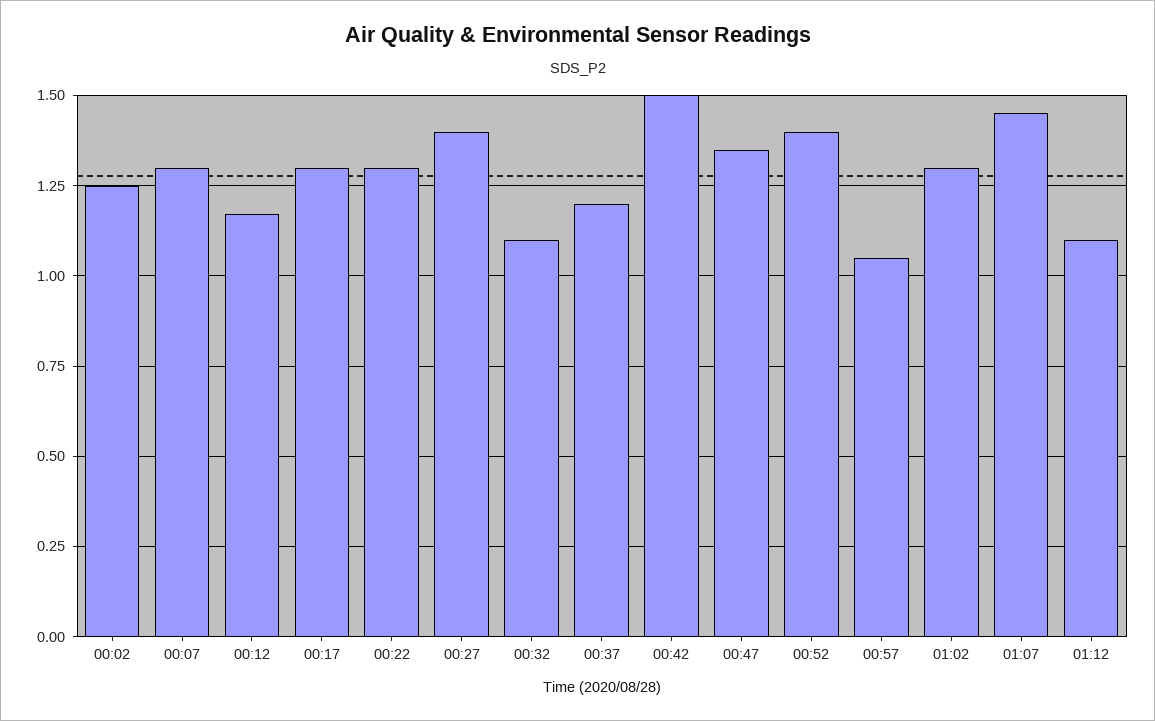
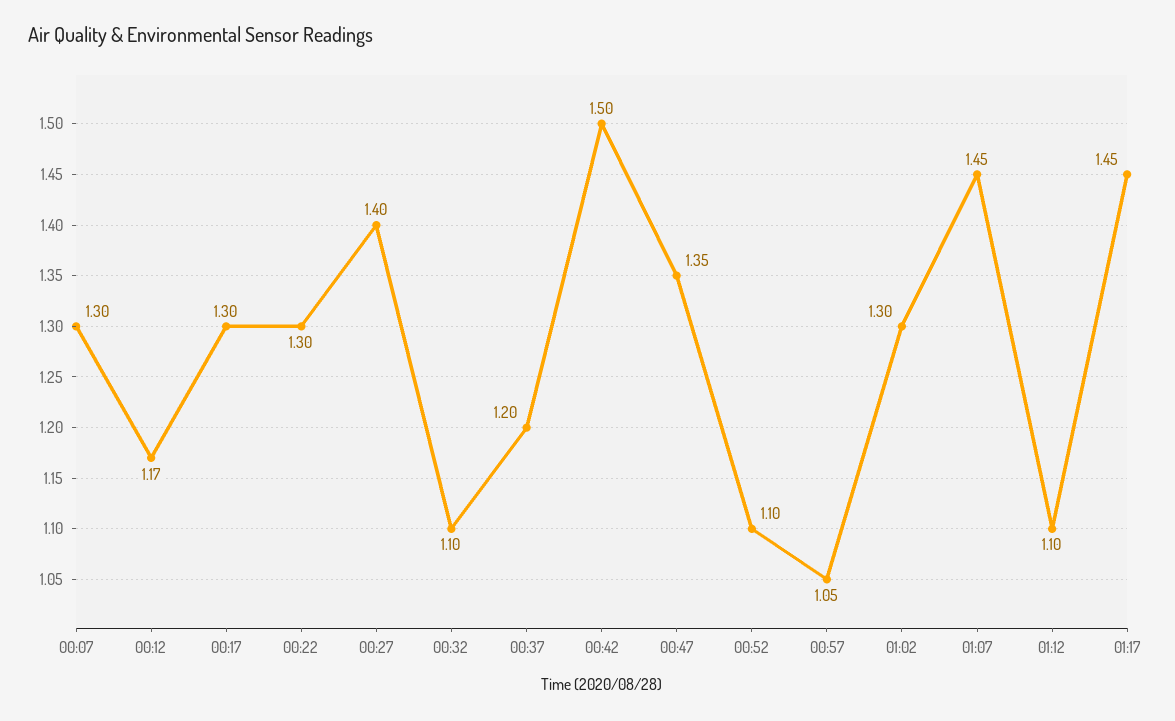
00:02: 1.25 -> none
00:52: 1.4 -> 1.1
01:17: none -> 1.45

